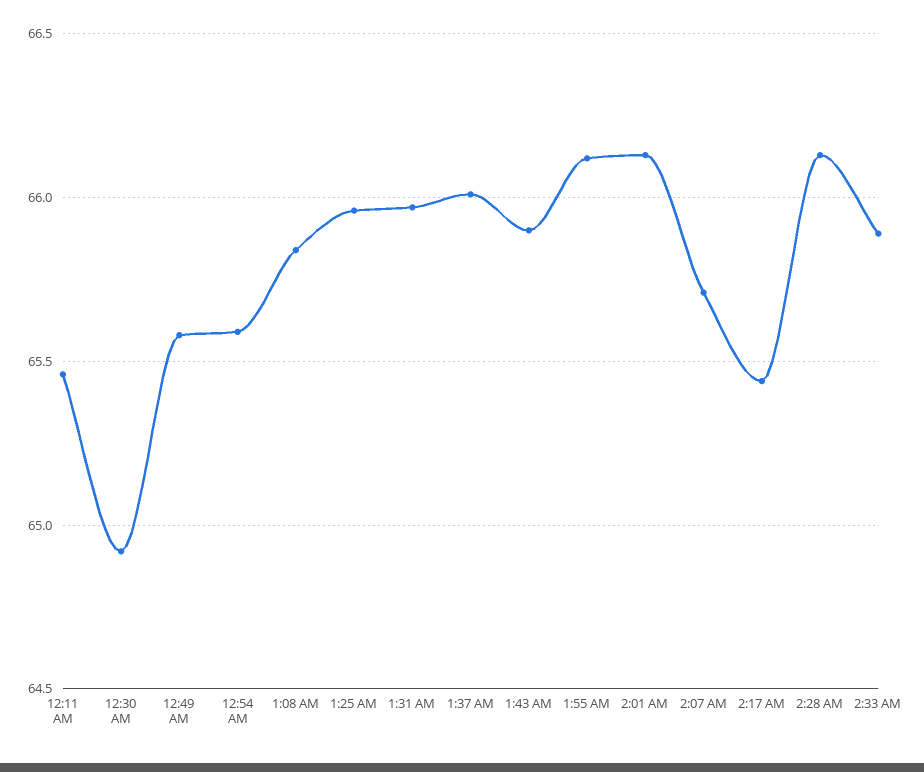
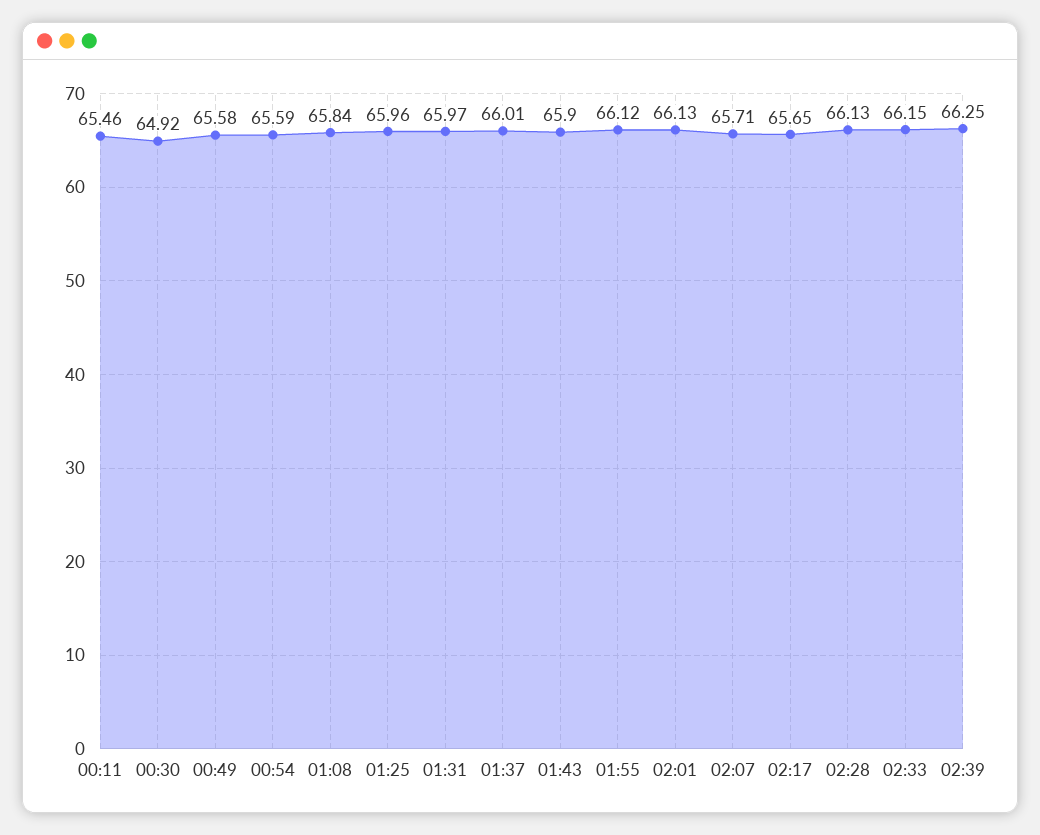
2:17 AM: 65.45 -> 65.65
2:33 AM: 65.9 -> 66.15
02:39: none -> 66.25

